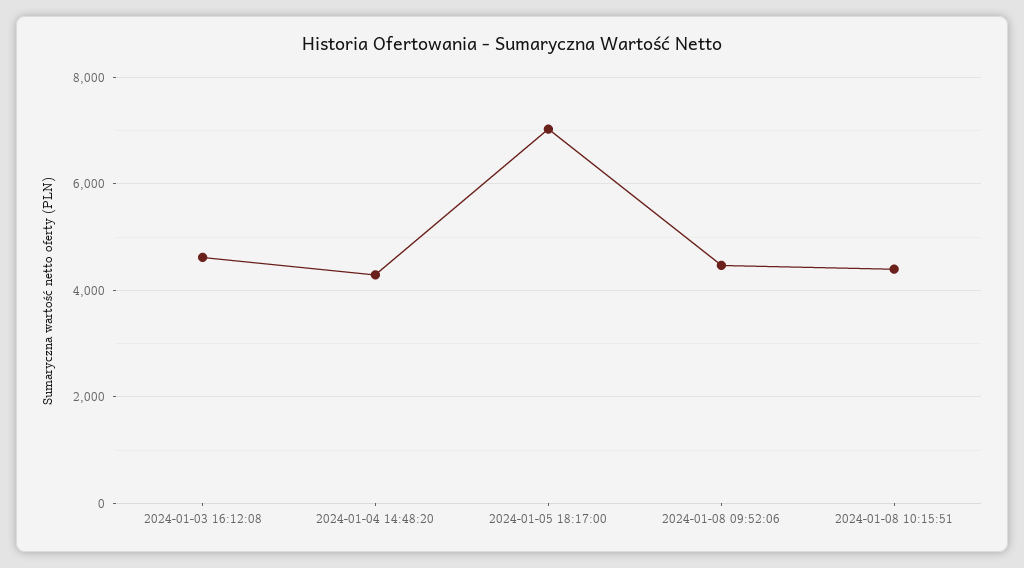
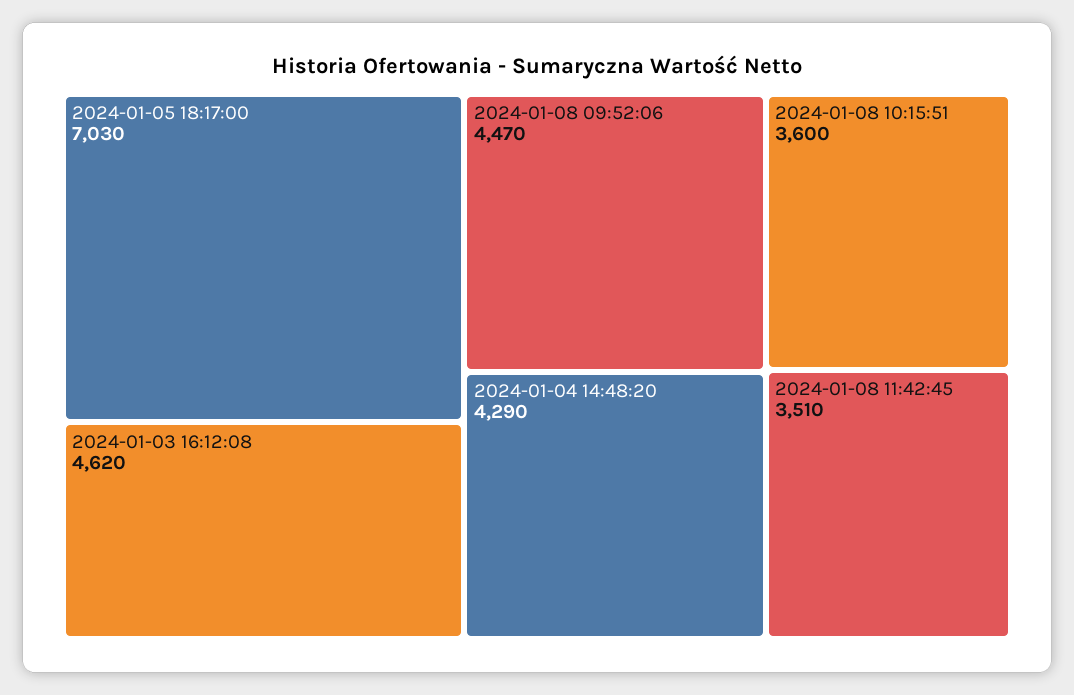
2024-01-08 10:15:51: 4400 -> 3600
2024-01-08 11:42:45: none -> 3510

